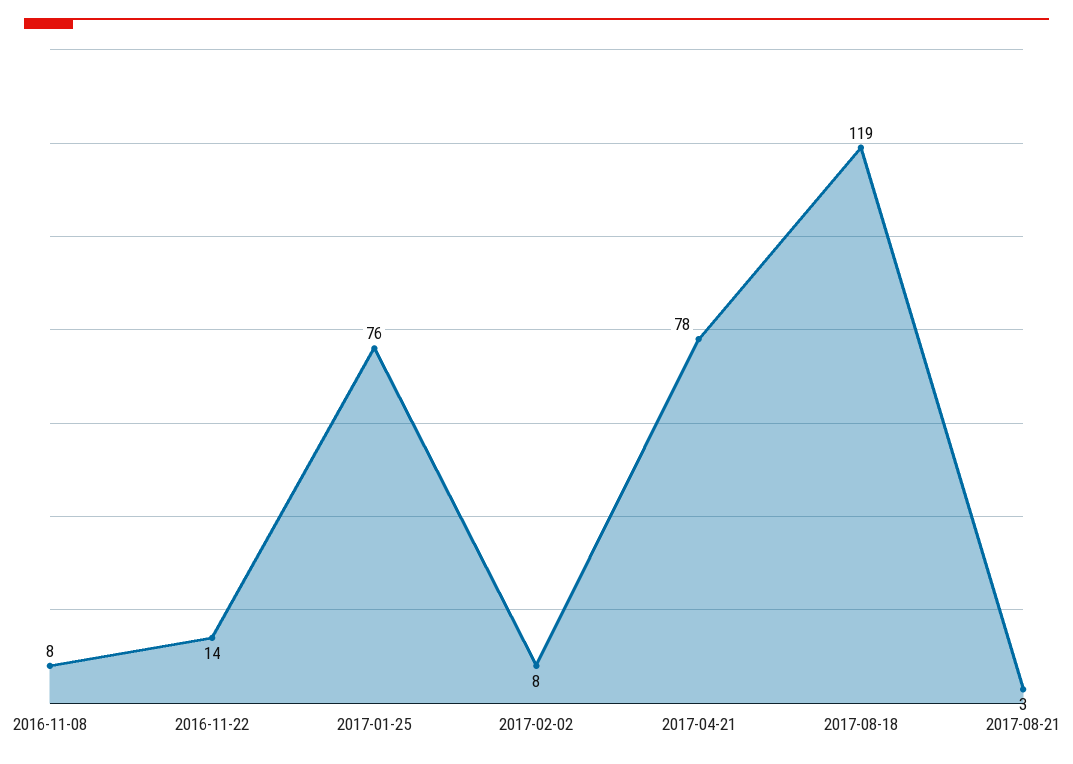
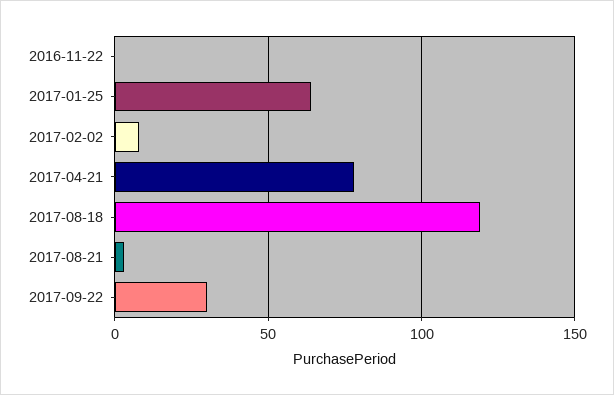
2016-11-08: 8 -> none
2016-11-22: 14 -> 0
2017-01-25: 76 -> 65
2017-09-22: none -> 30

